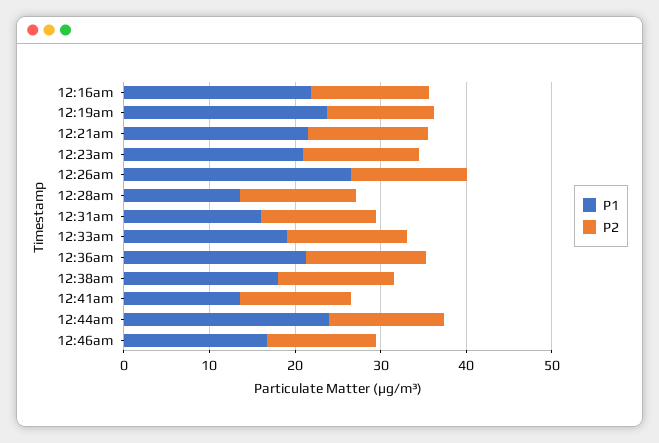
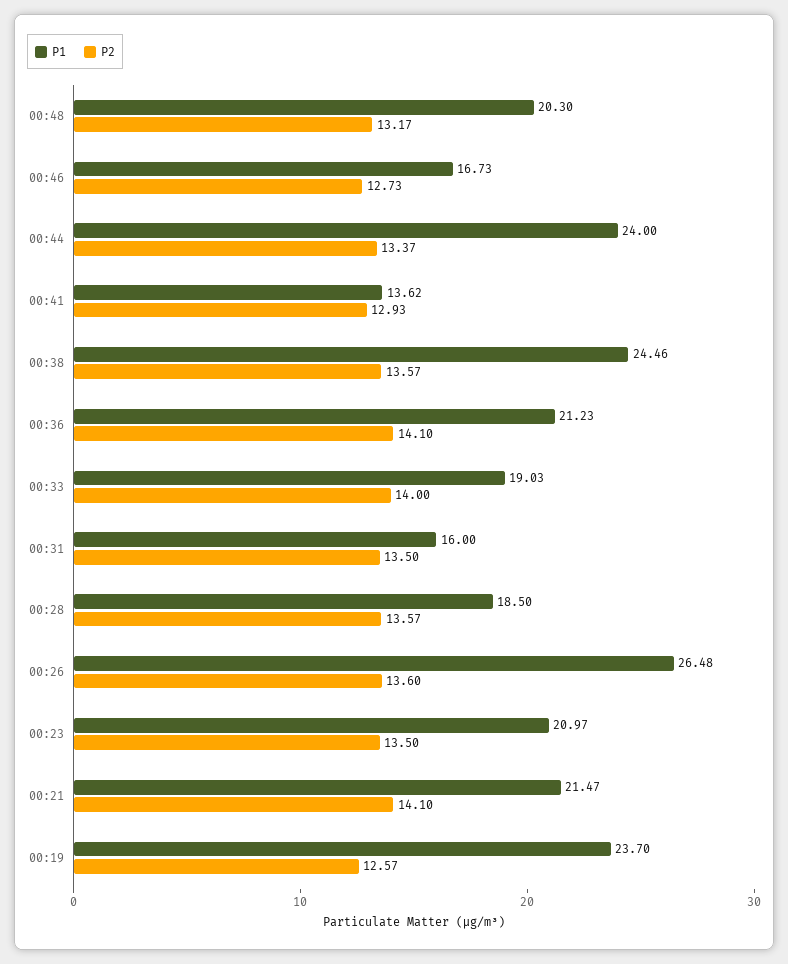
P1, 12:16am: 22 -> none
P2, 12:16am: 14 -> none
P1, 12:28am: 14 -> 18.5
P1, 12:38am: 18 -> 24.46
P1, 00:48: none -> 20.3
P2, 00:48: none -> 13.17

